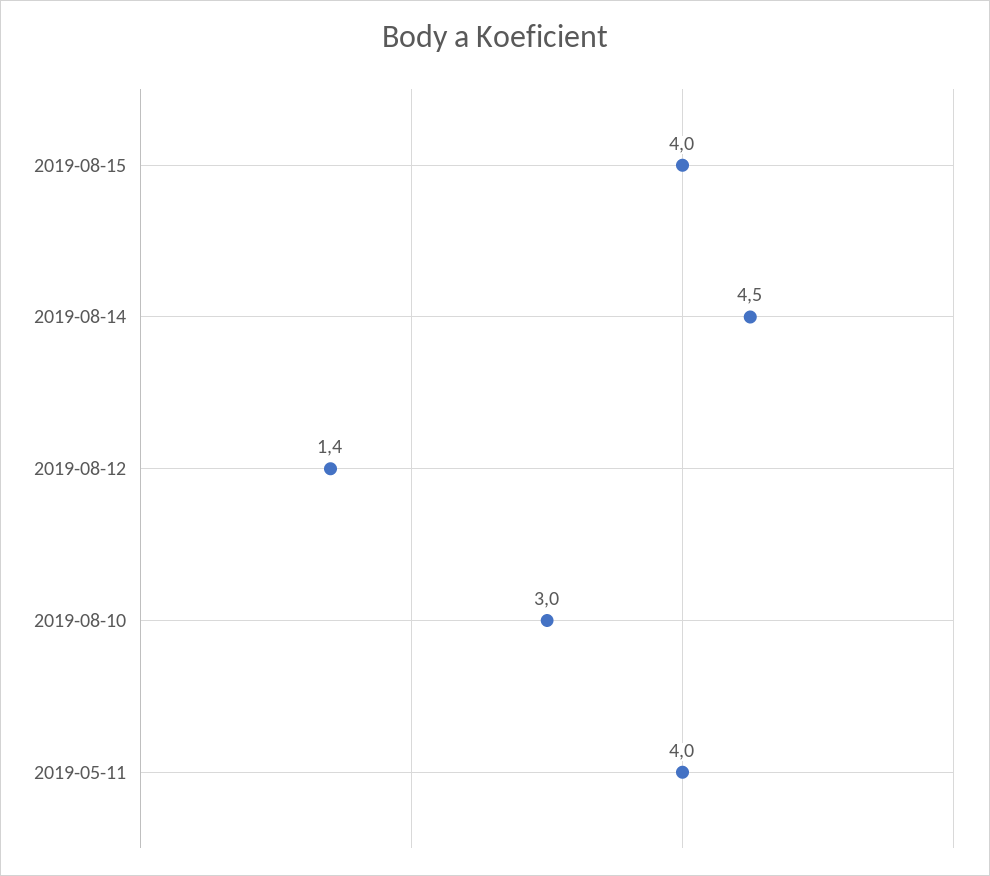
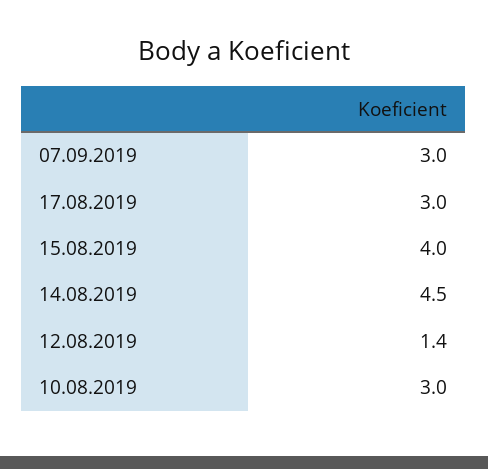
2019-05-11: 4 -> none
07.09.2019: none -> 3
17.08.2019: none -> 3

